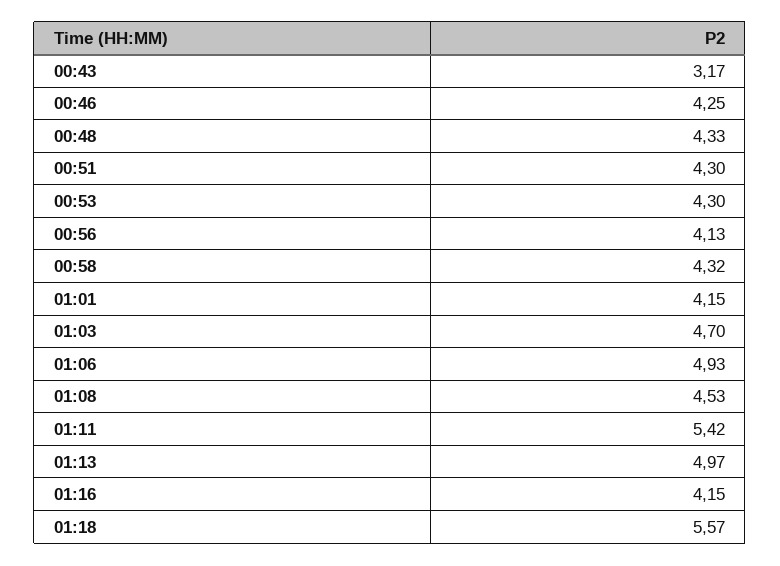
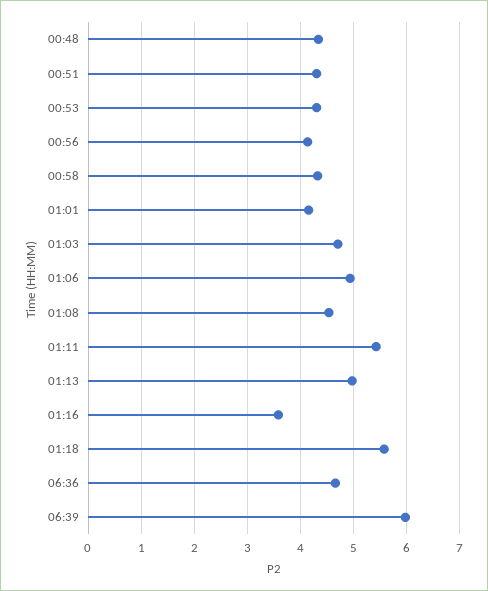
00:43: 3.17 -> none
00:46: 4.25 -> none
01:16: 4.15 -> 3.6
06:36: none -> 4.6
06:39: none -> 6

